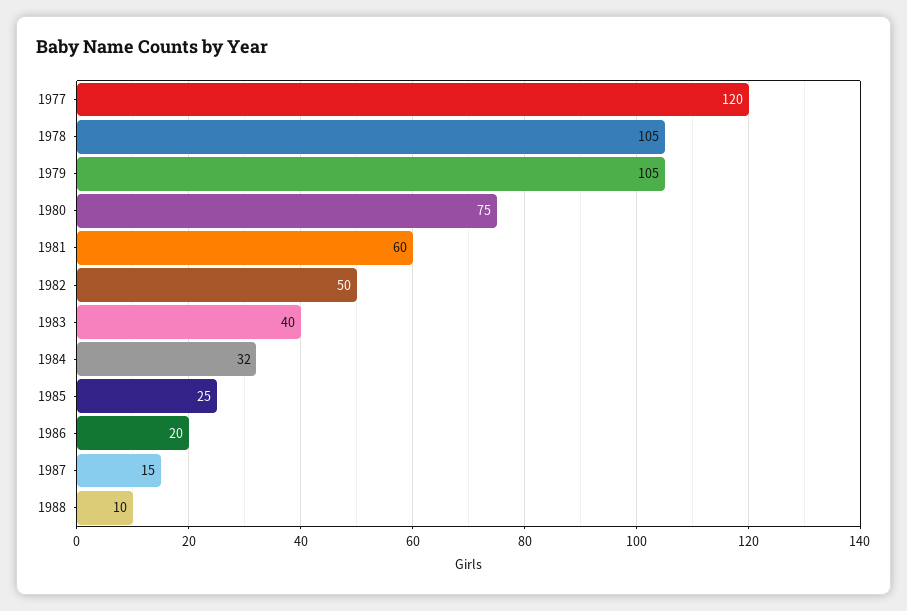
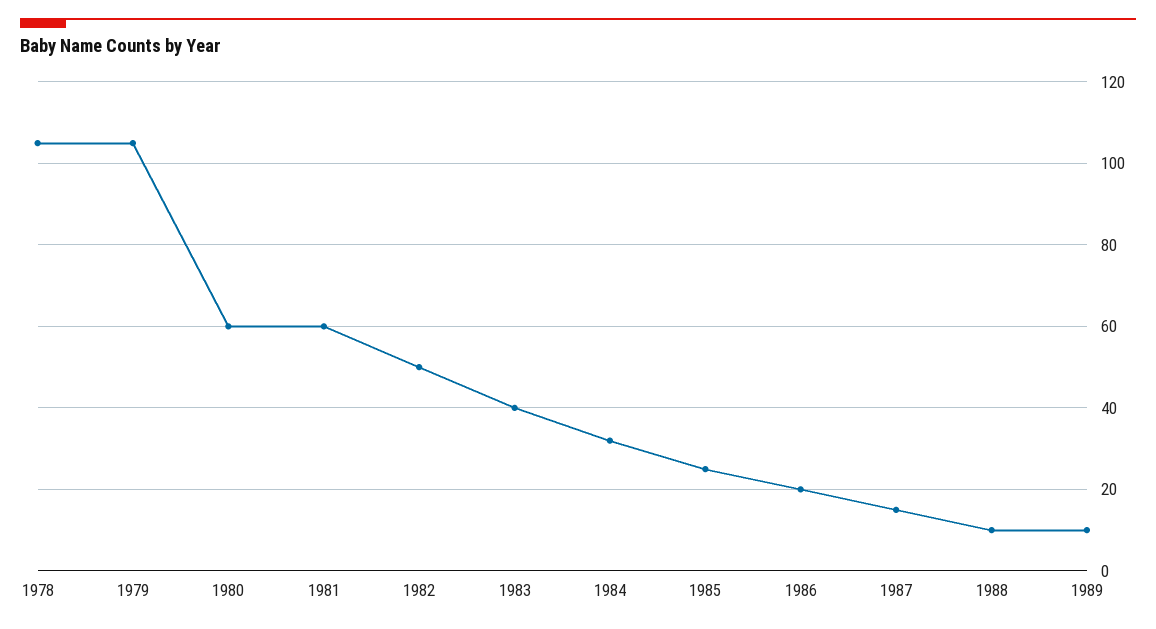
1977: 120 -> none
1980: 75 -> 60
1989: none -> 10

